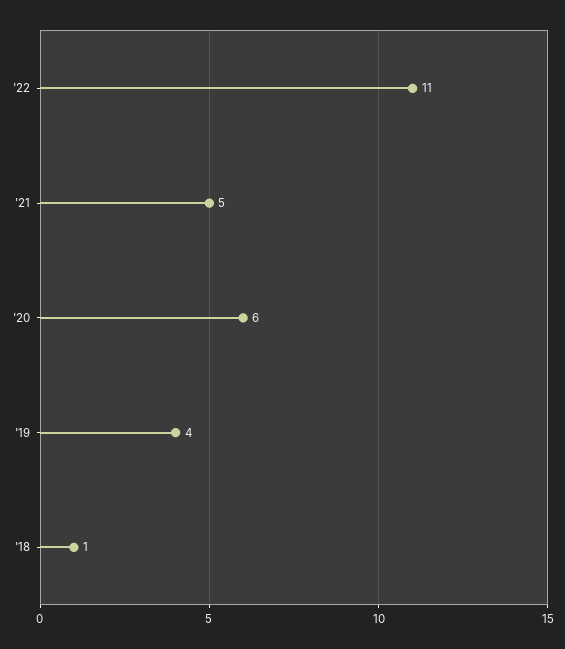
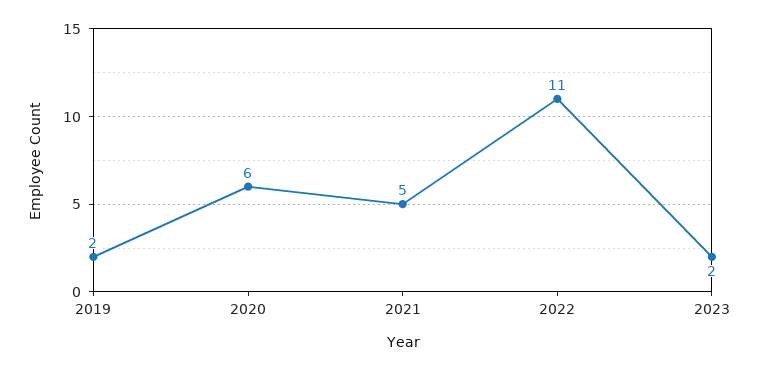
'19: 4 -> 2
'18: 1 -> none
2023: none -> 2

